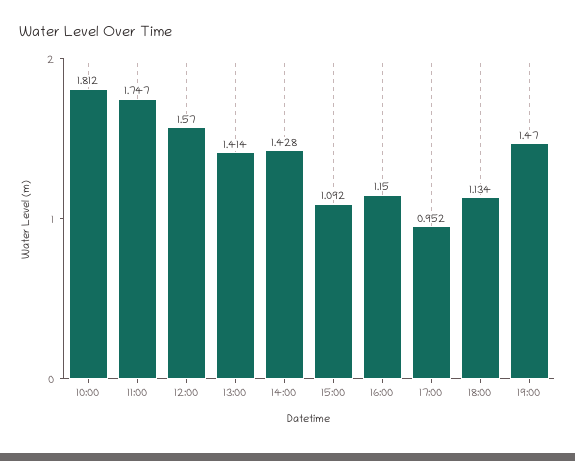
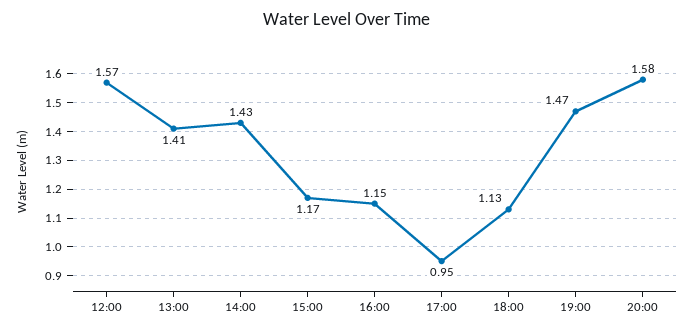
10:00: 1.812 -> none
11:00: 1.747 -> none
15:00: 1.092 -> 1.17
20:00: none -> 1.58

